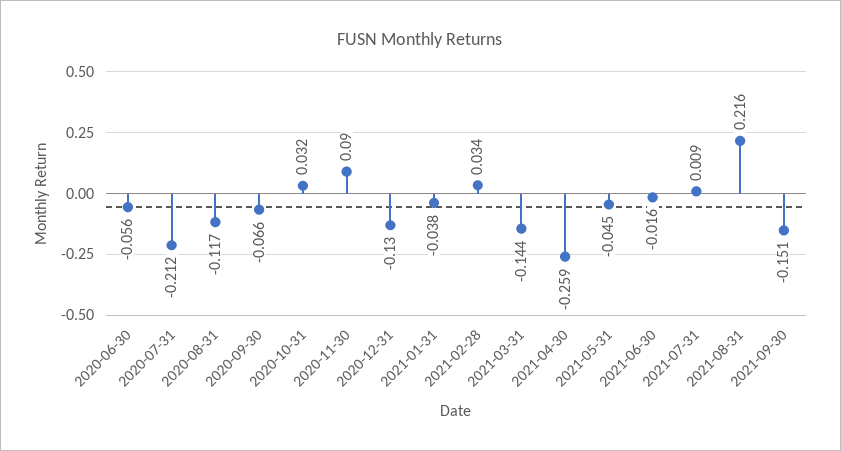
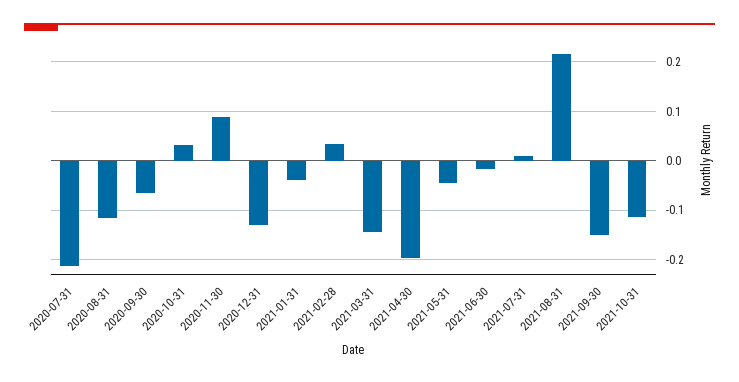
2020-06-30: -0.056 -> none
2021-04-30: -0.259 -> -0.2
2021-10-31: none -> -0.12

